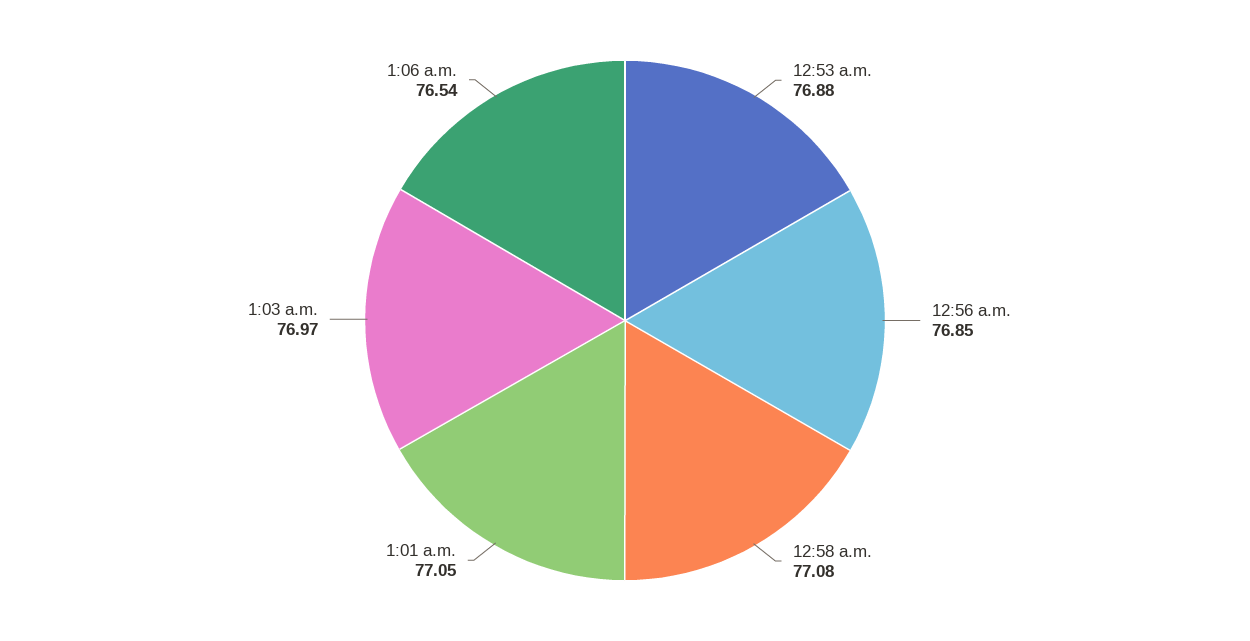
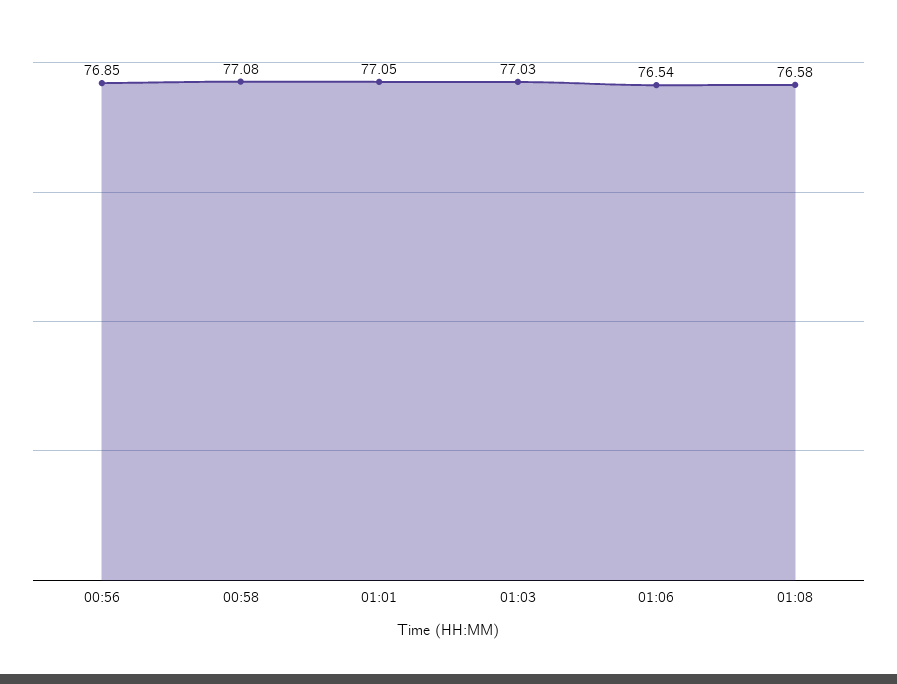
12:53 a.m.: 76.88 -> none
1:03 a.m.: 76.97 -> 77.03
01:08: none -> 76.58

